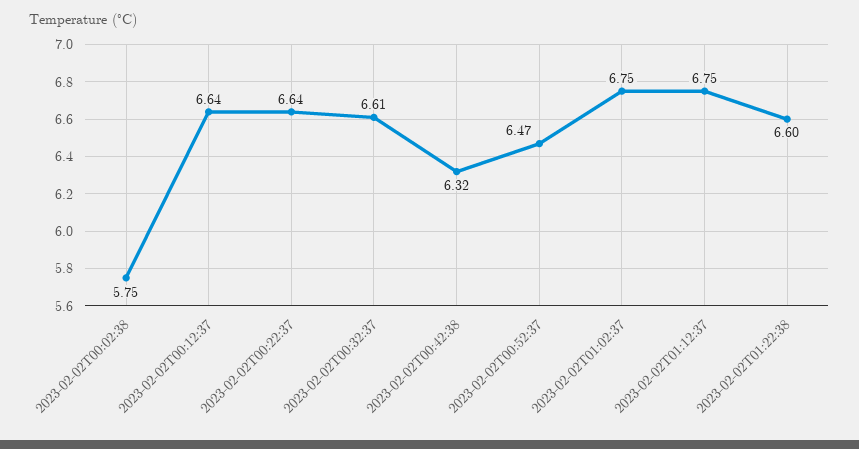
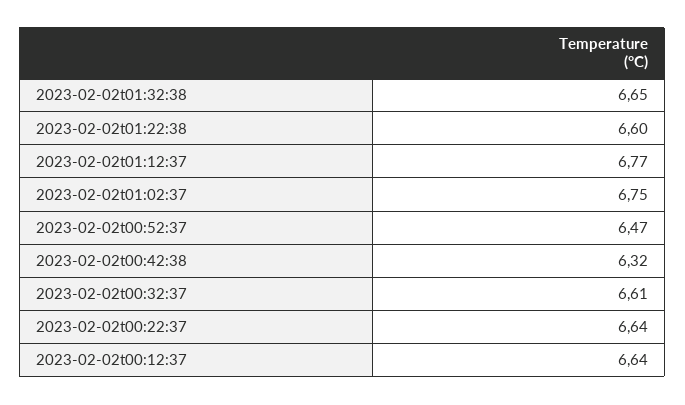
2023-02-02T00:02:38: 5.75 -> none
2023-02-02T01:12:37: 6.75 -> 6.77
2023-02-02t01:32:38: none -> 6.65

